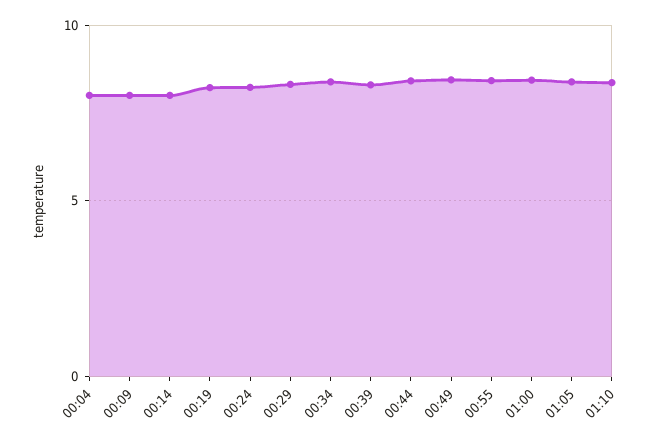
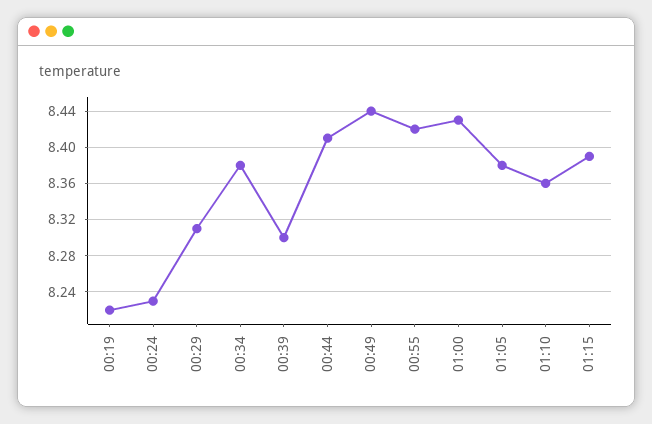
00:04: 8 -> none
00:09: 8 -> none
00:14: 8 -> none
01:15: none -> 8.39

